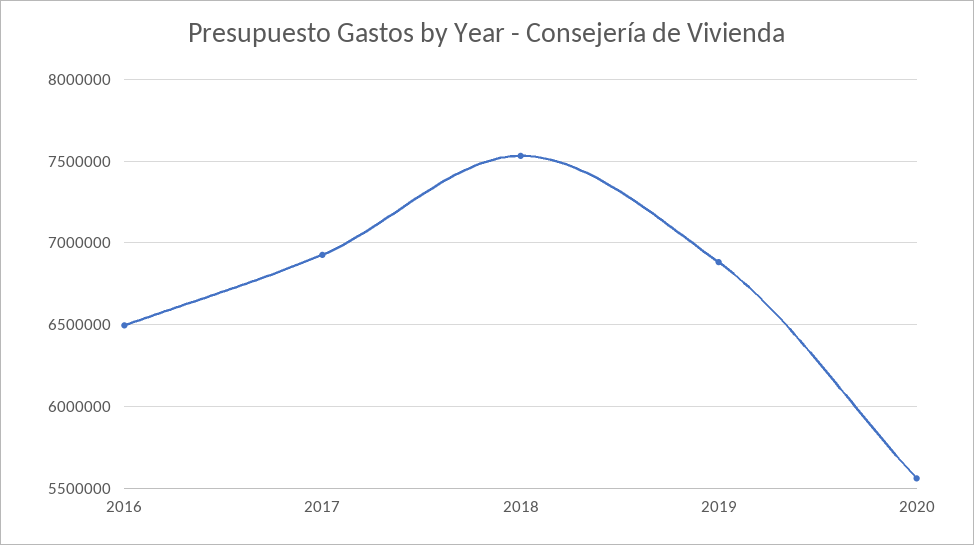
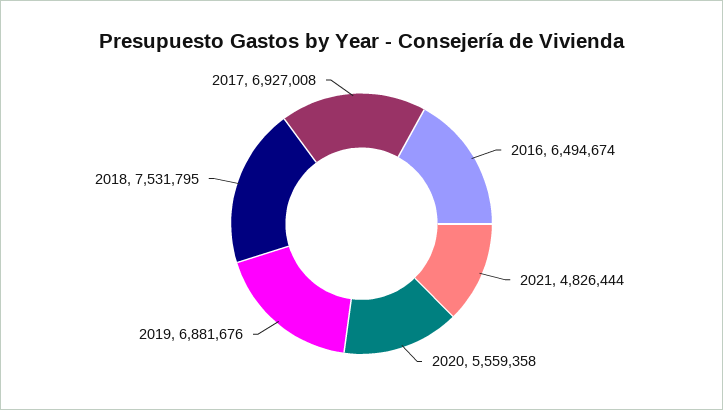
2021: none -> 4826444

